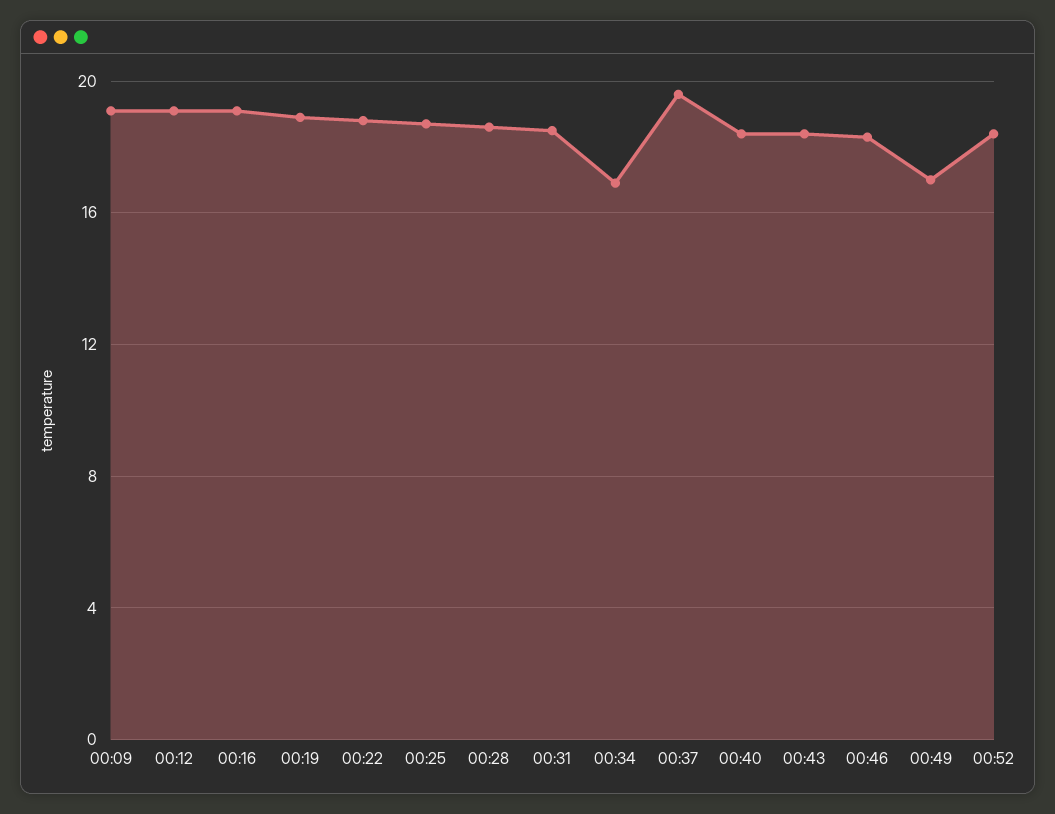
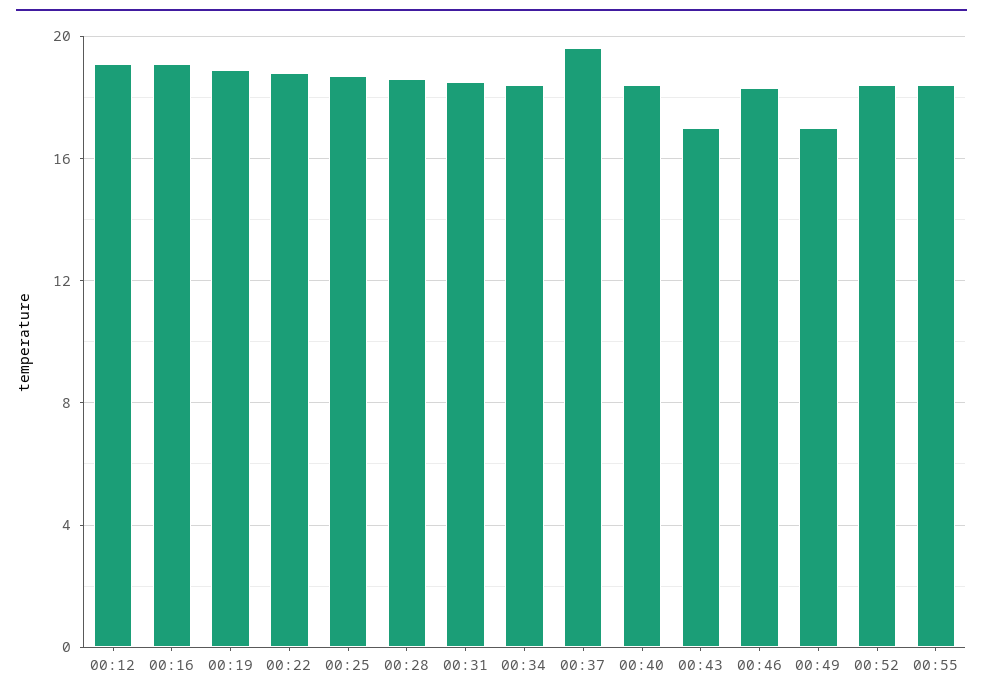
00:09: 19 -> none
00:34: 17 -> 18.5
00:43: 18.5 -> 17
00:55: none -> 18.5

